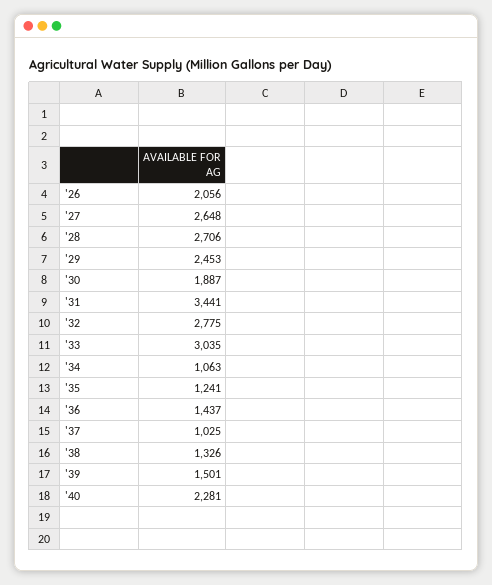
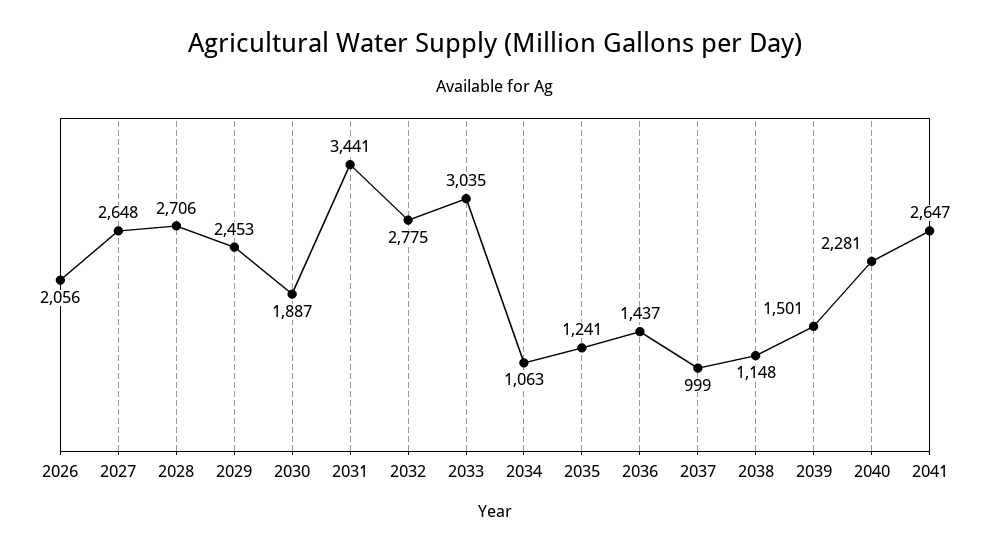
'37: 1025 -> 999
'38: 1326 -> 1148
2041: none -> 2647

